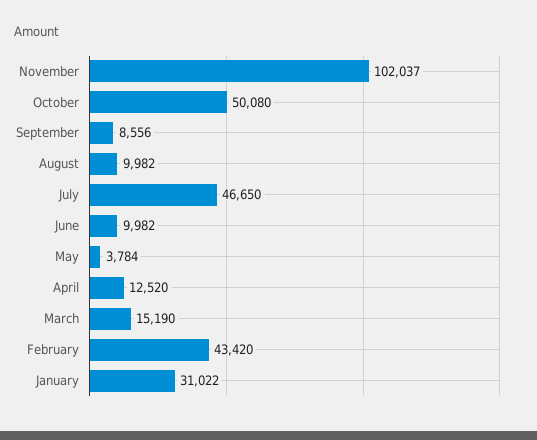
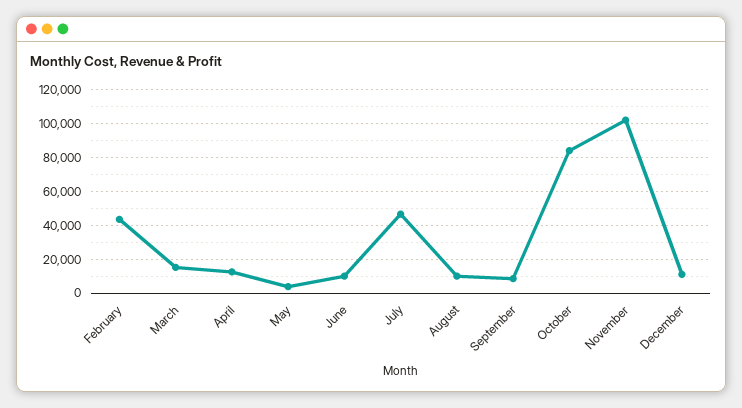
October: 50080 -> 85000
January: 31022 -> none
December: none -> 10000

